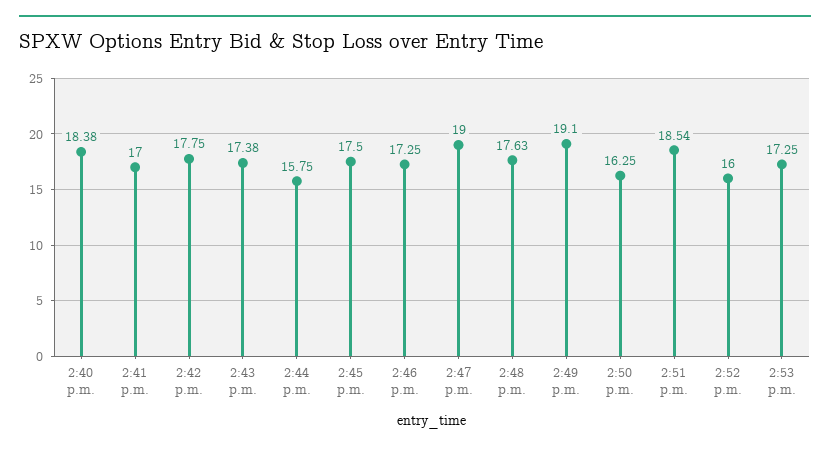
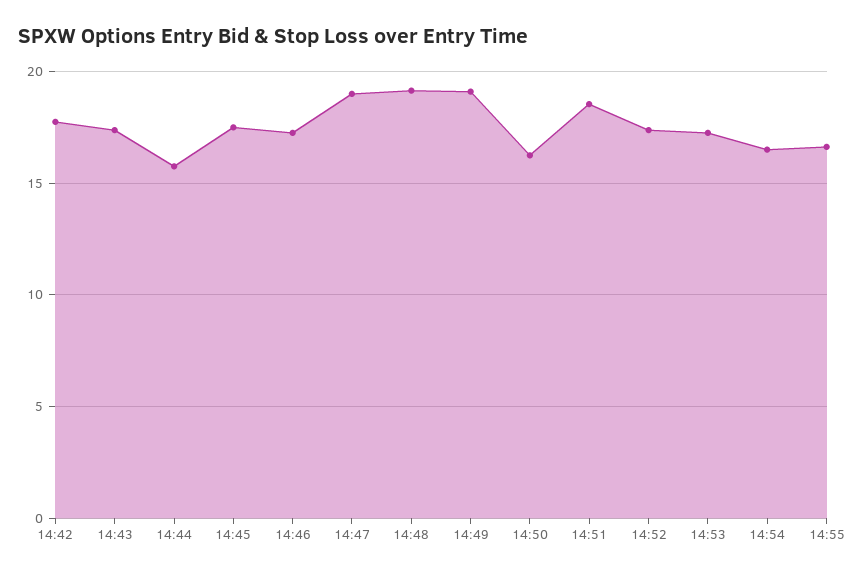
2:40 p.m.: 18.38 -> none
2:41 p.m.: 17 -> none
2:48 p.m.: 17.63 -> 19
2:52 p.m.: 16 -> 17.5
14:54: none -> 16.5
14:55: none -> 16.5

